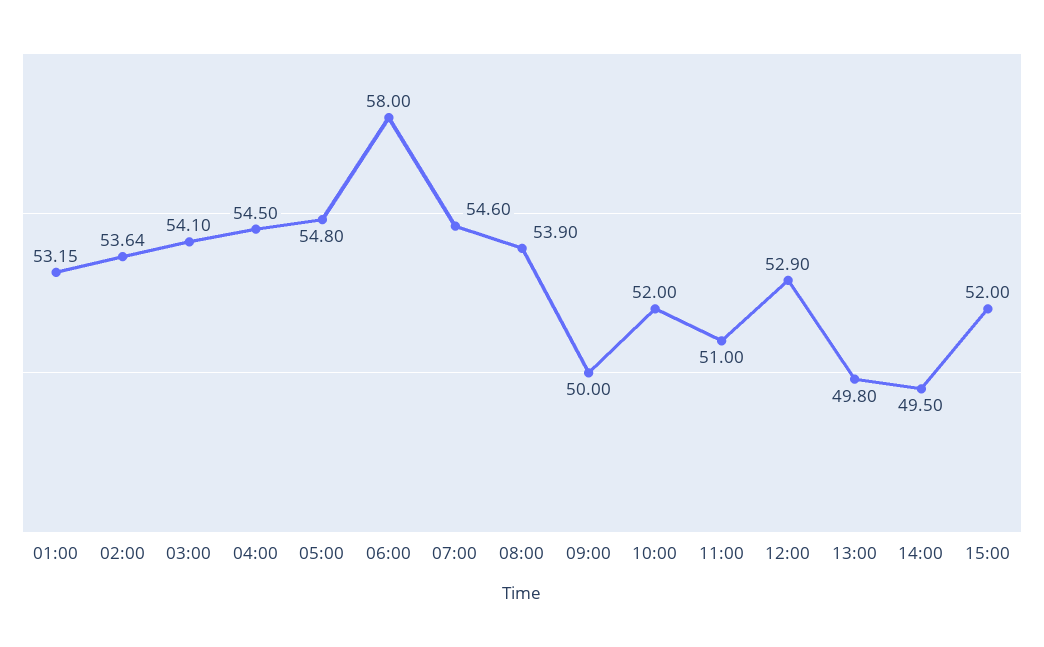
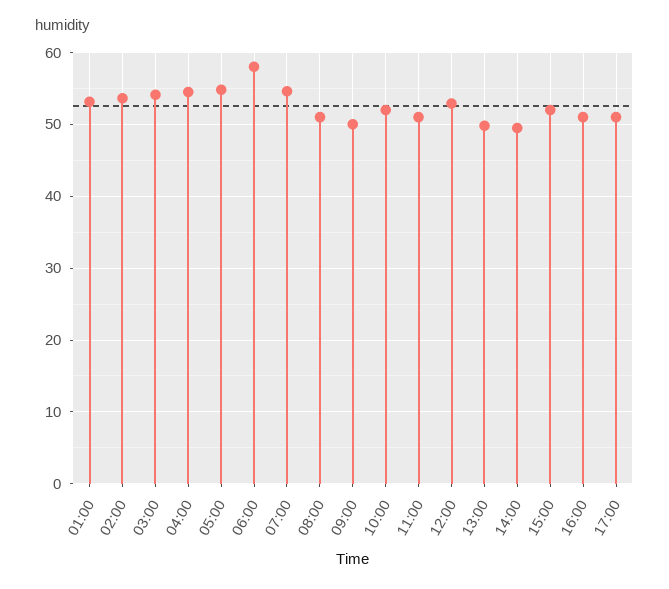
08:00: 53.9 -> 51
16:00: none -> 51
17:00: none -> 51

